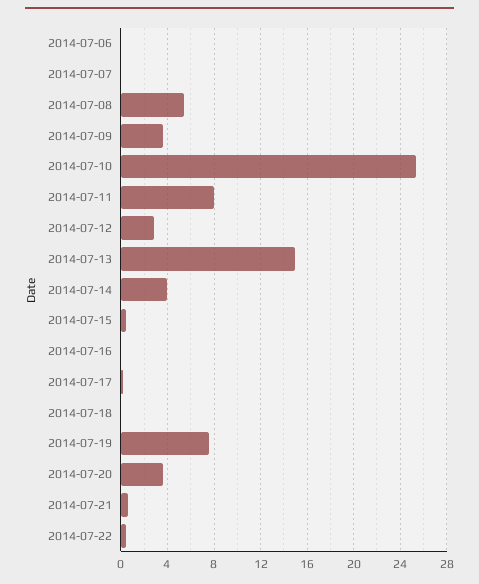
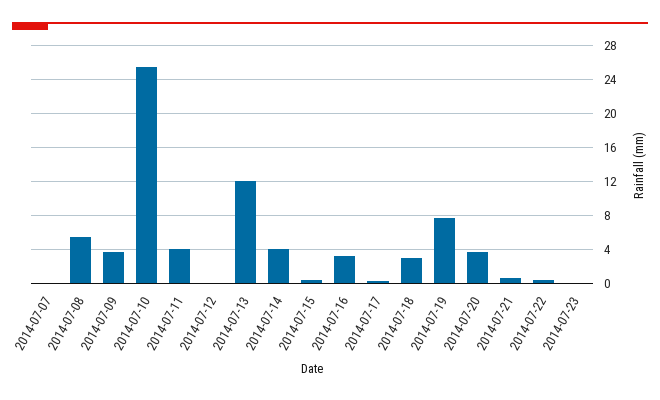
2014-07-06: 0 -> none
2014-07-11: 8 -> 4
2014-07-12: 3 -> 0
2014-07-13: 15 -> 12
2014-07-16: 0 -> 3
2014-07-18: 0 -> 3
2014-07-23: none -> 0

